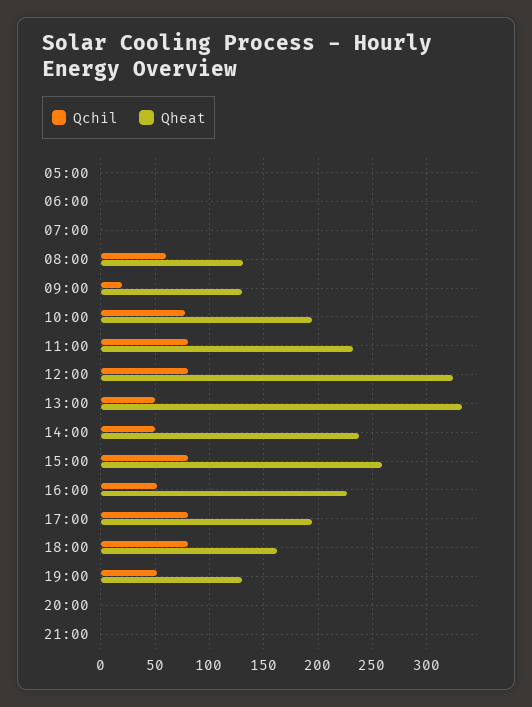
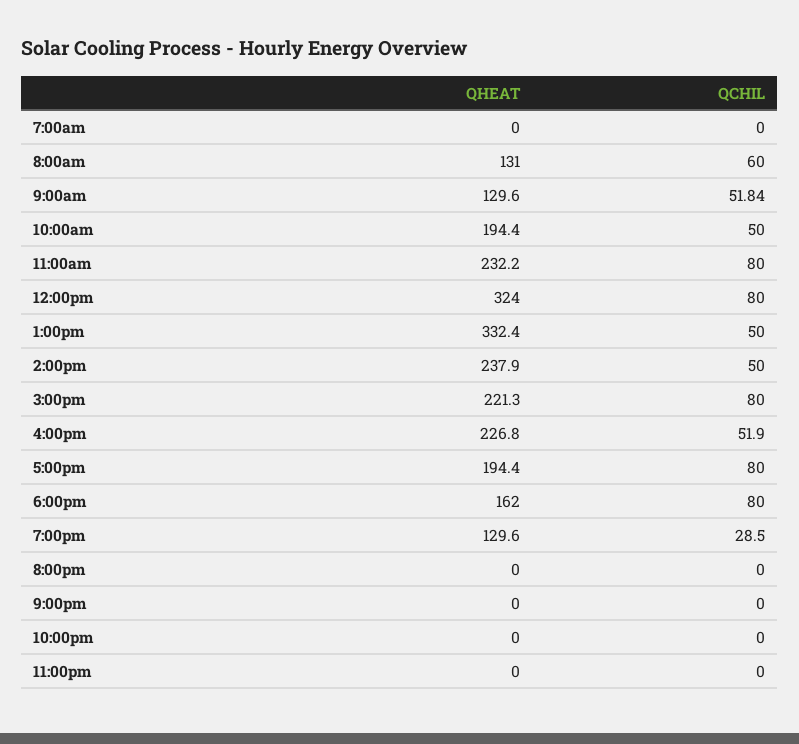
Qchil, 05:00: 0 -> none
Qheat, 05:00: 0 -> none
Qchil, 06:00: 0 -> none
Qheat, 06:00: 0 -> none
Qchil, 09:00: 20 -> 51.84
Qchil, 10:00: 80 -> 50
Qheat, 15:00: 260 -> 221.3
Qchil, 19:00: 50 -> 28.5
Qheat, 10:00pm: none -> 0
Qchil, 10:00pm: none -> 0
Qheat, 11:00pm: none -> 0
Qchil, 11:00pm: none -> 0

